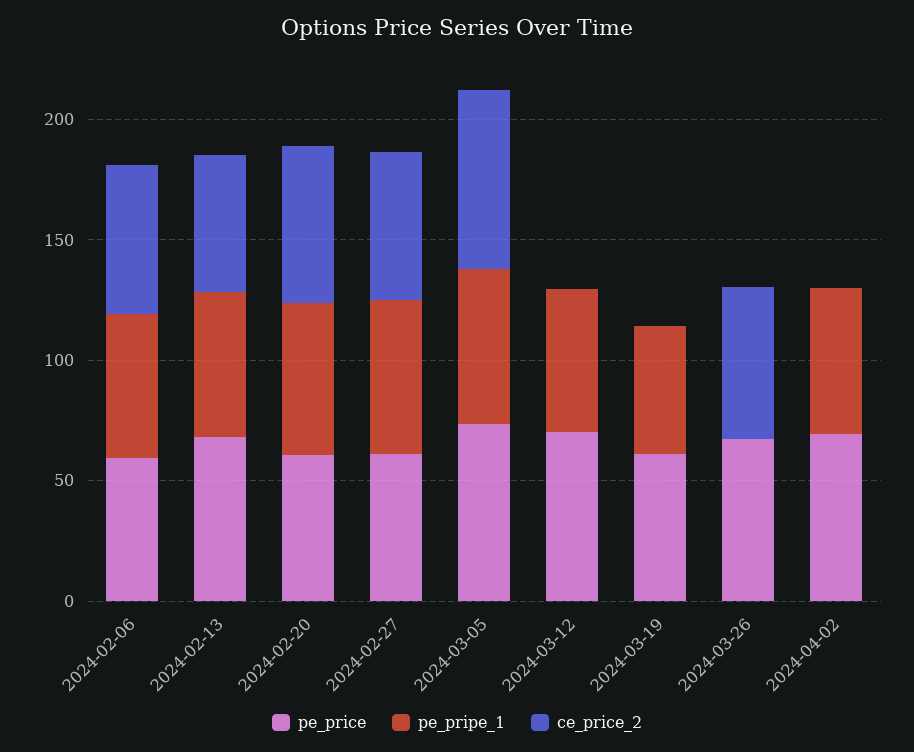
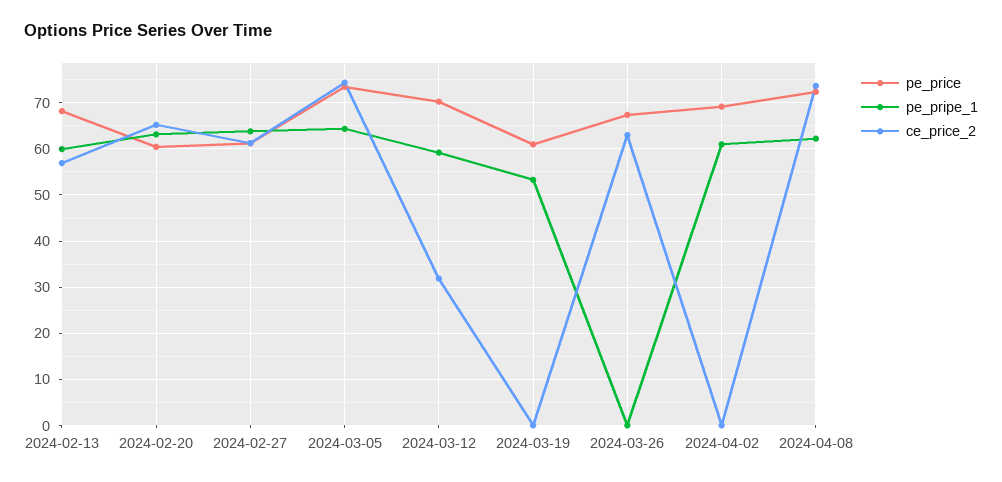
pe_price, 2024-02-06: 60 -> none
pe_pripe_1, 2024-02-06: 60 -> none
ce_price_2, 2024-02-06: 60 -> none
ce_price_2, 2024-03-12: 0 -> 32
pe_price, 2024-04-08: none -> 72
pe_pripe_1, 2024-04-08: none -> 62
ce_price_2, 2024-04-08: none -> 74

